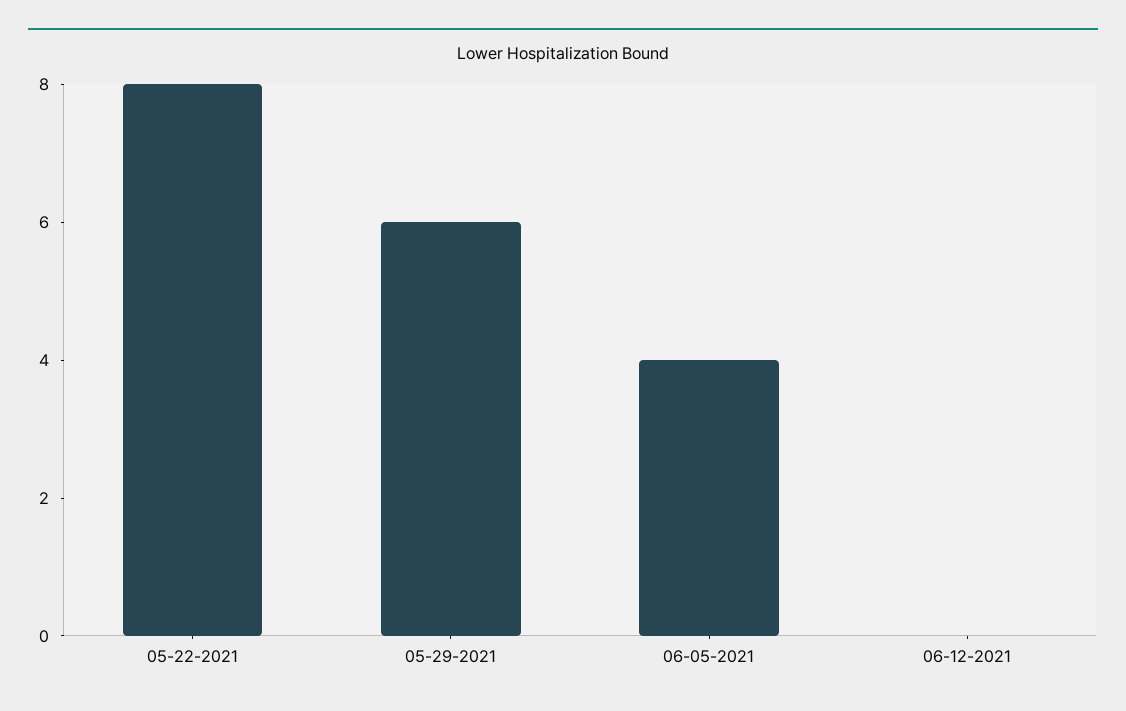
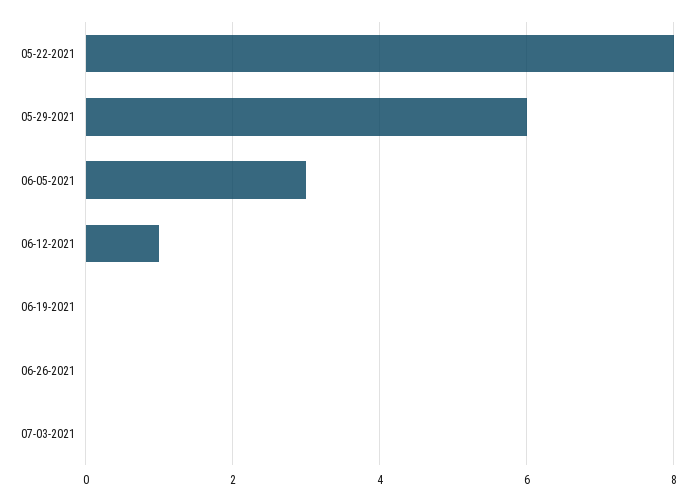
06-05-2021: 4 -> 3
06-12-2021: 0 -> 1
06-19-2021: none -> 0
06-26-2021: none -> 0
07-03-2021: none -> 0

